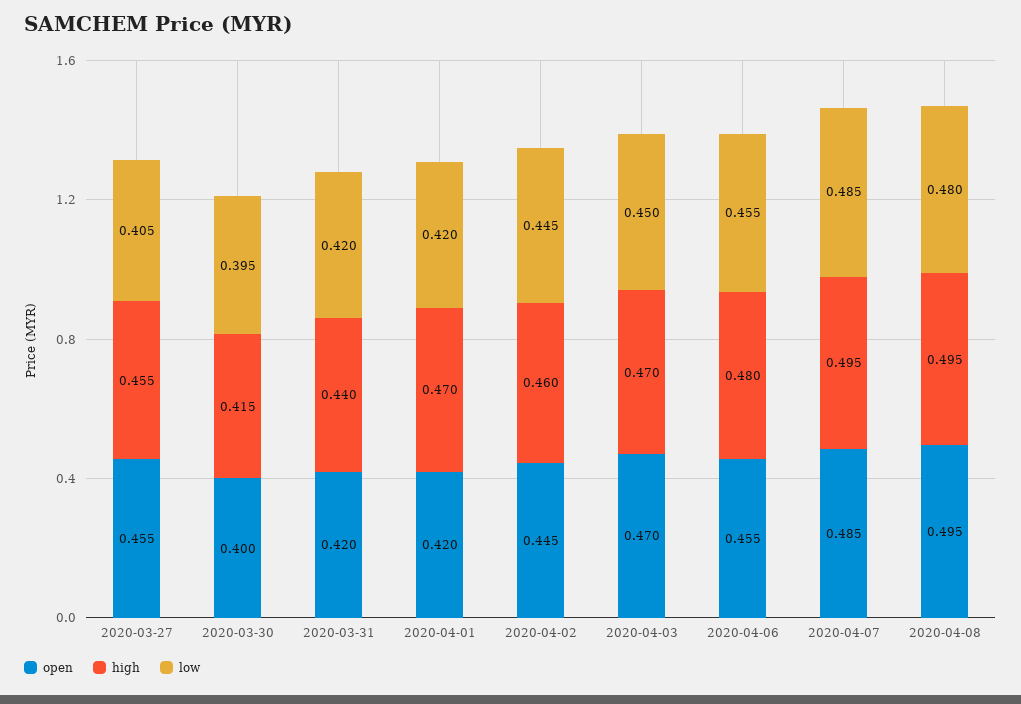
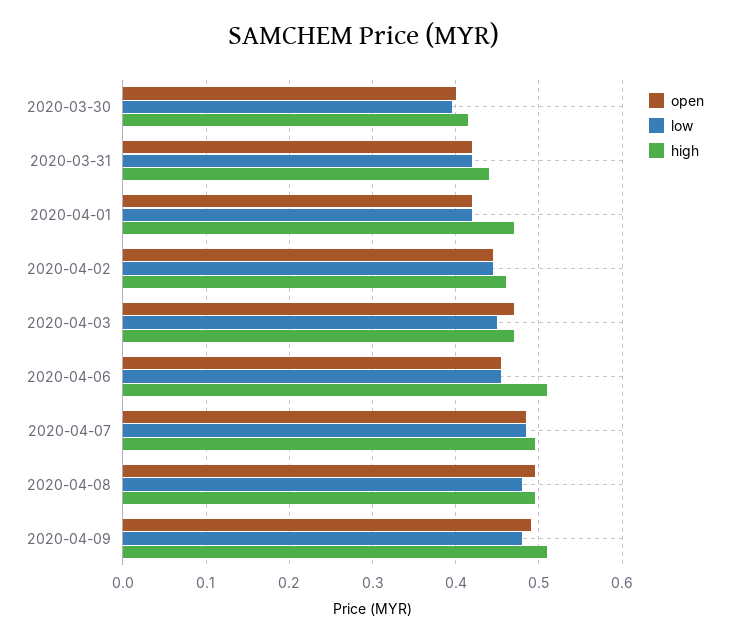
open, 2020-03-27: 0.455 -> none
high, 2020-03-27: 0.455 -> none
low, 2020-03-27: 0.405 -> none
high, 2020-04-06: 0.48 -> 0.51
open, 2020-04-09: none -> 0.49
low, 2020-04-09: none -> 0.48
high, 2020-04-09: none -> 0.51

